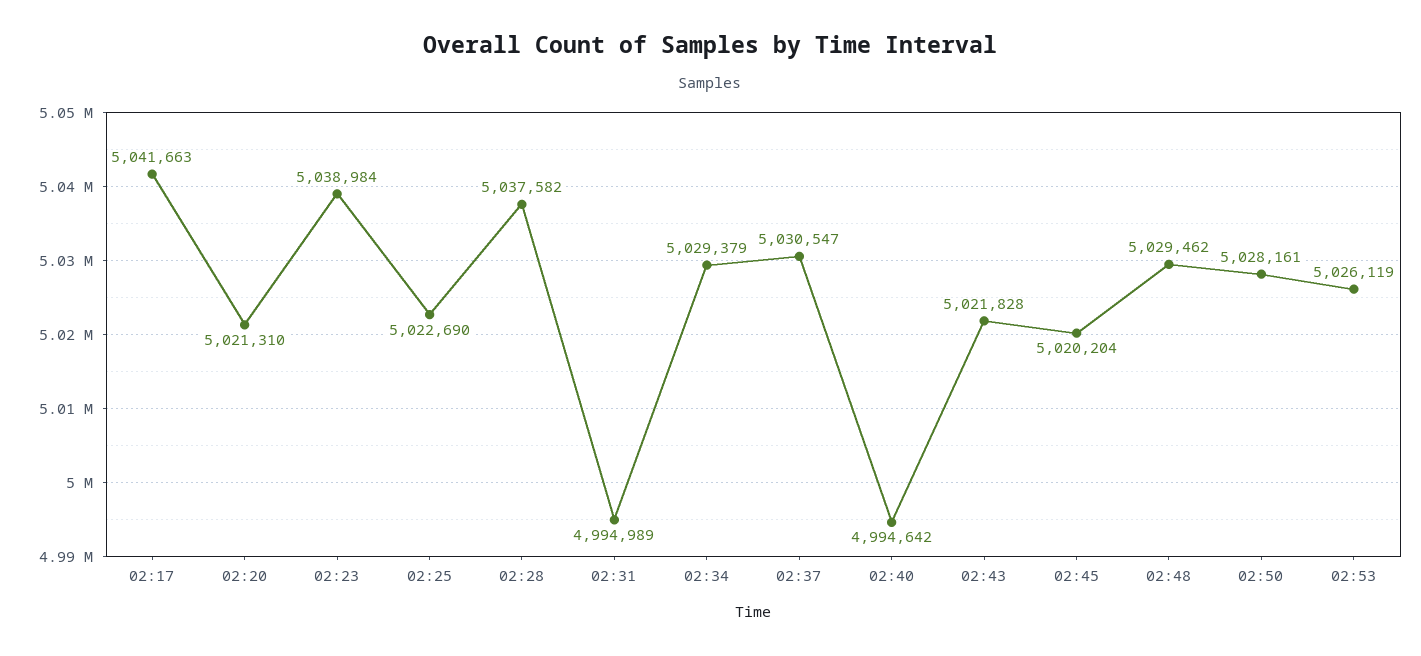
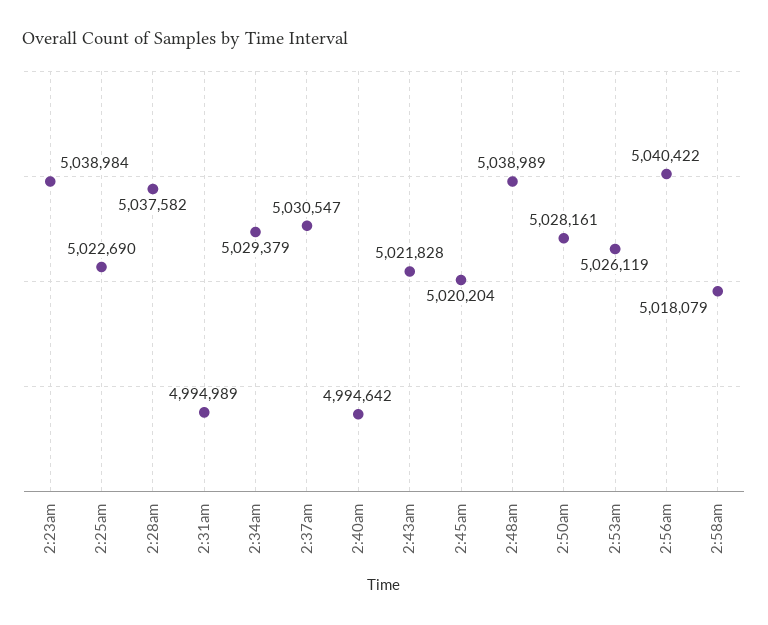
02:17: 5041663 -> none
02:20: 5021310 -> none
02:48: 5029462 -> 5038989
2:56am: none -> 5040422
2:58am: none -> 5018079

